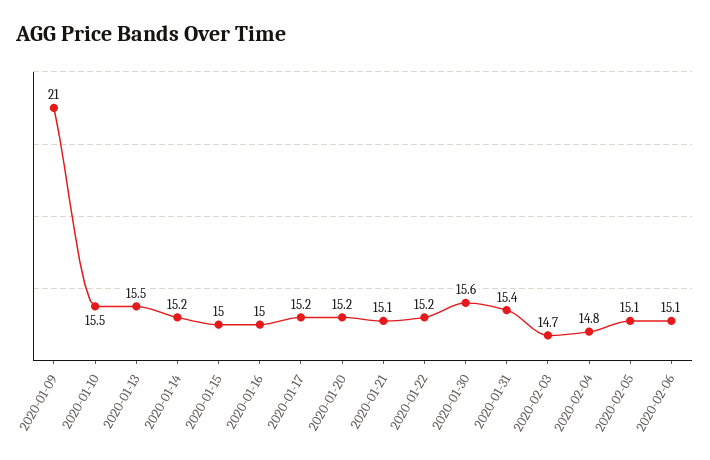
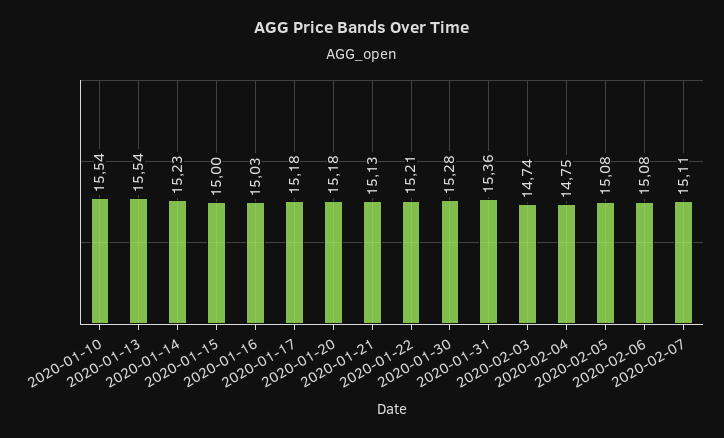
2020-01-09: 21 -> none
2020-01-30: 15.6 -> 15.28
2020-02-07: none -> 15.11

